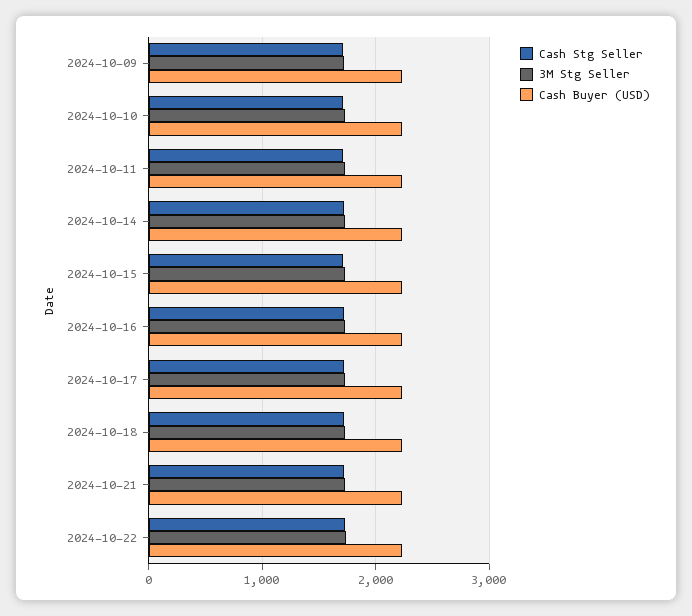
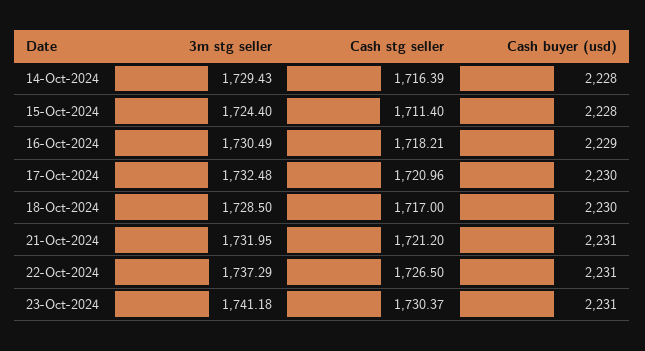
Cash Stg Seller, 2024-10-09: 1700 -> none
3M Stg Seller, 2024-10-09: 1700 -> none
Cash Buyer (USD), 2024-10-09: 2200 -> none
Cash Stg Seller, 2024-10-10: 1700 -> none
3M Stg Seller, 2024-10-10: 1700 -> none
Cash Buyer (USD), 2024-10-10: 2200 -> none
Cash Stg Seller, 2024-10-11: 1700 -> none
3M Stg Seller, 2024-10-11: 1700 -> none
Cash Buyer (USD), 2024-10-11: 2200 -> none
3M Stg Seller, 23-Oct-2024: none -> 1741.18
Cash Stg Seller, 23-Oct-2024: none -> 1730.37
Cash Buyer (USD), 23-Oct-2024: none -> 2231

